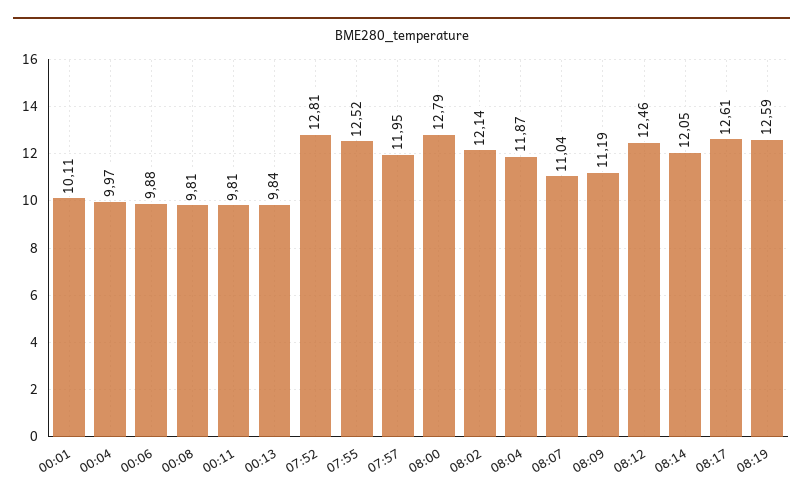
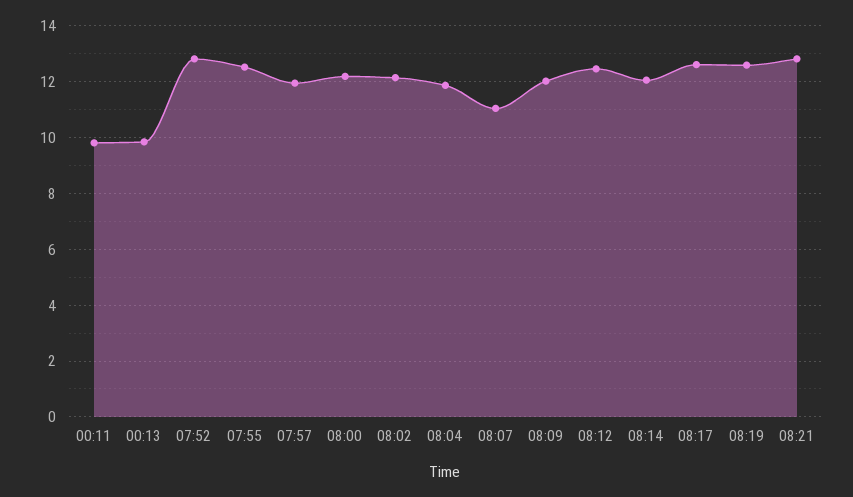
00:01: 10.11 -> none
00:04: 9.97 -> none
00:06: 9.88 -> none
00:08: 9.81 -> none
08:00: 12.79 -> 12.25
08:09: 11.19 -> 12
08:21: none -> 12.75

